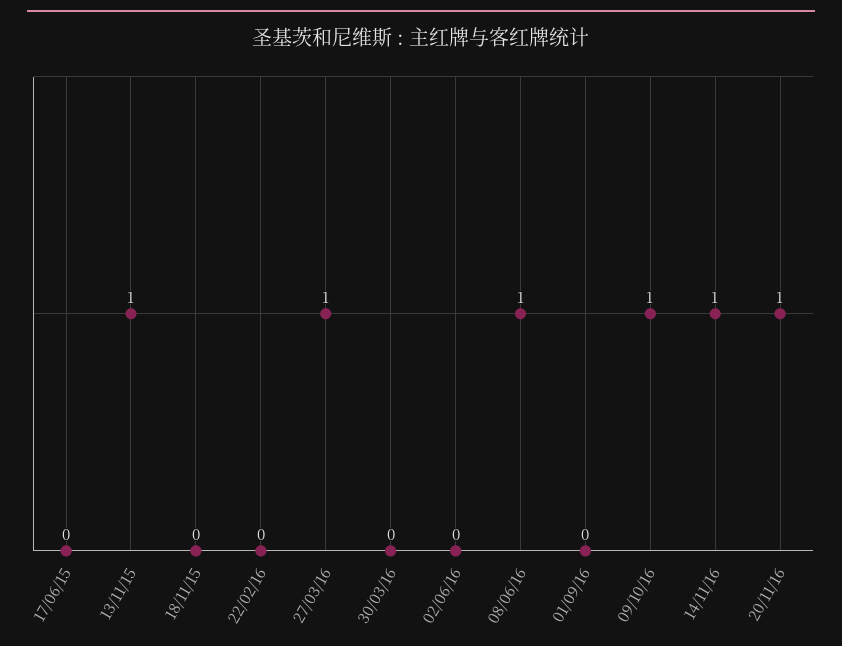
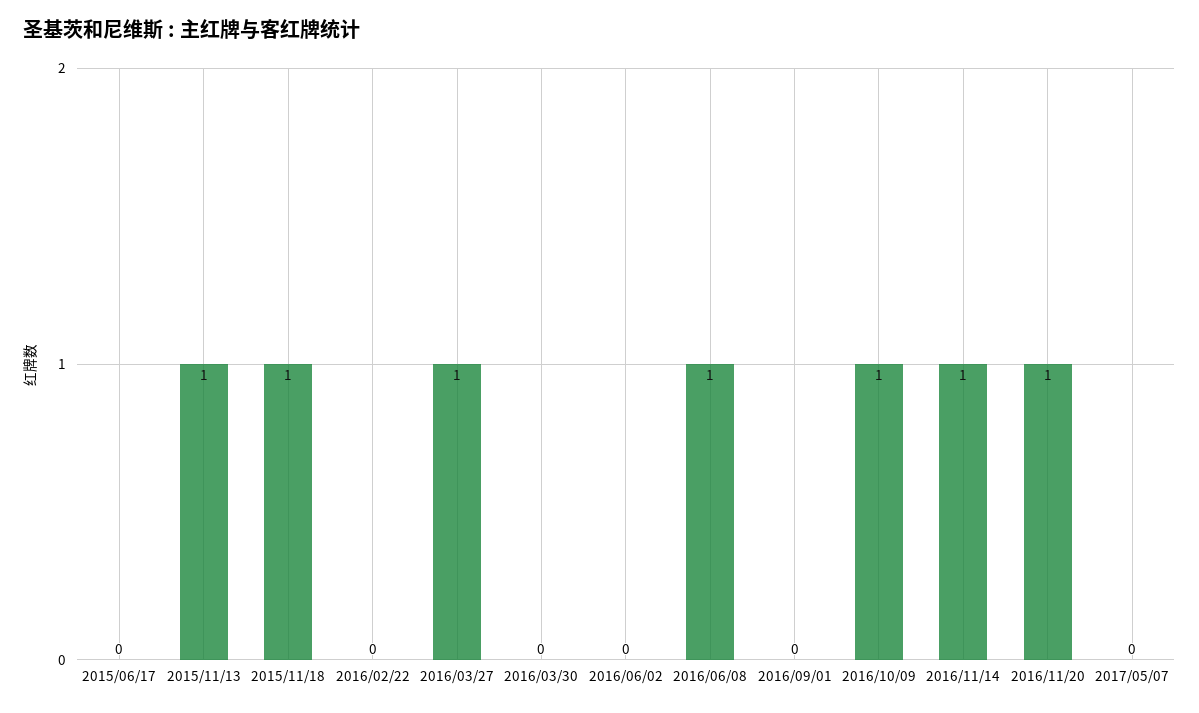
18/11/15: 0 -> 1
2017/05/07: none -> 0

